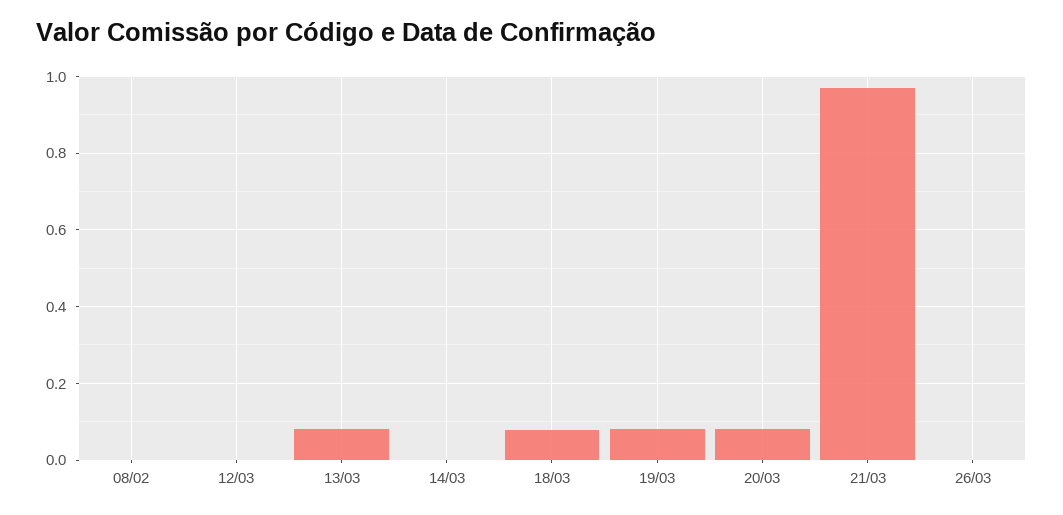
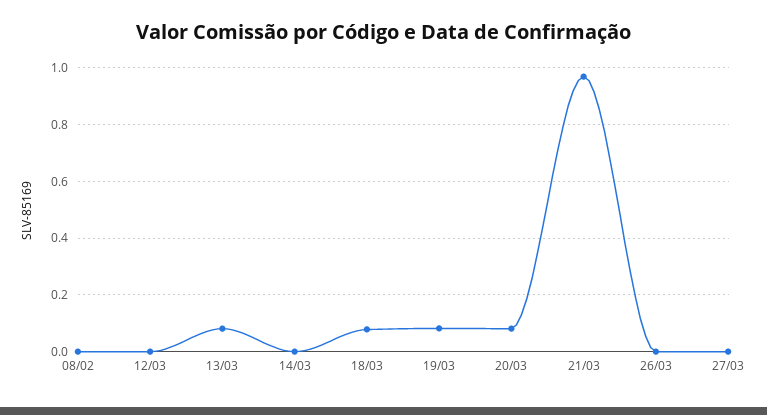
27/03: none -> 0

